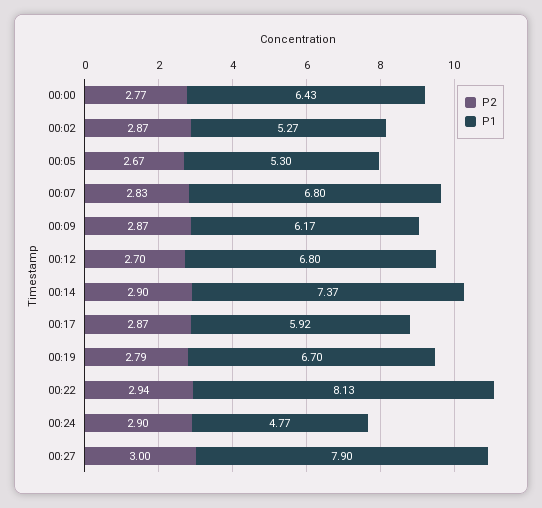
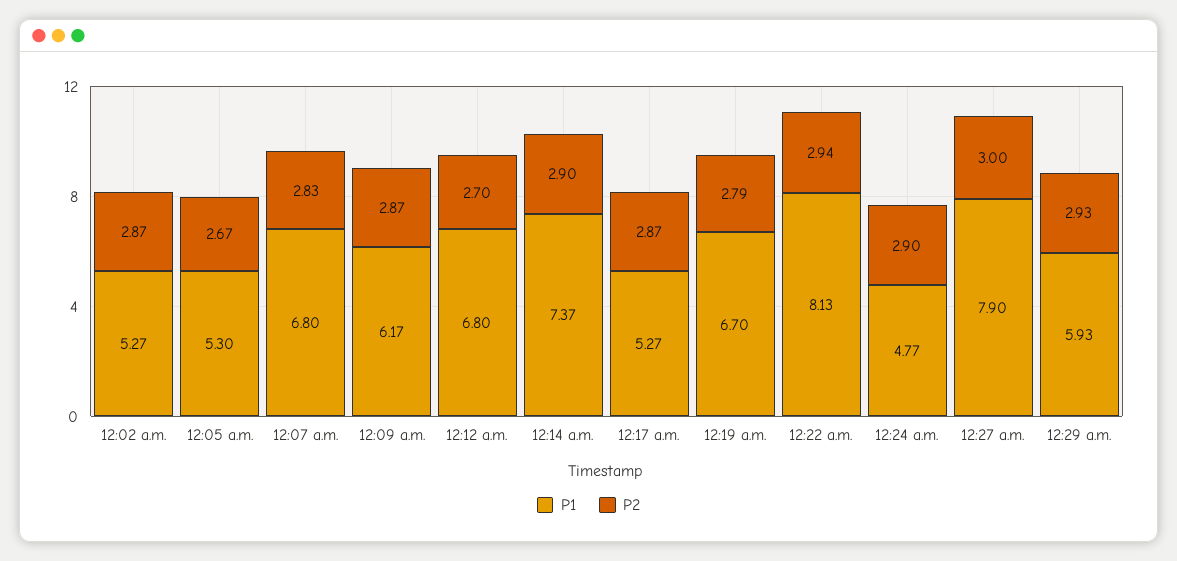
P2, 00:00: 2.77 -> none
P1, 00:00: 6.43 -> none
P1, 00:17: 5.92 -> 5.27
P1, 12:29 a.m.: none -> 5.93
P2, 12:29 a.m.: none -> 2.93

